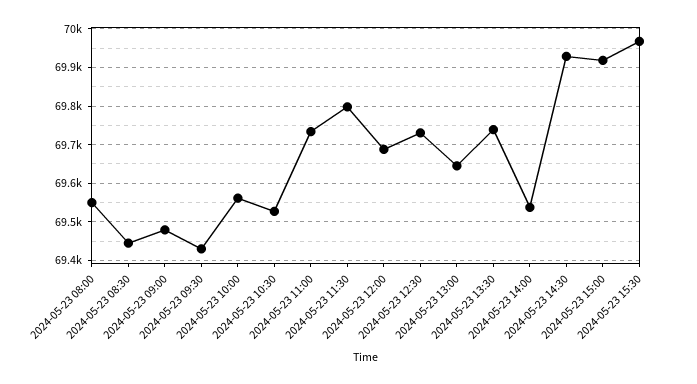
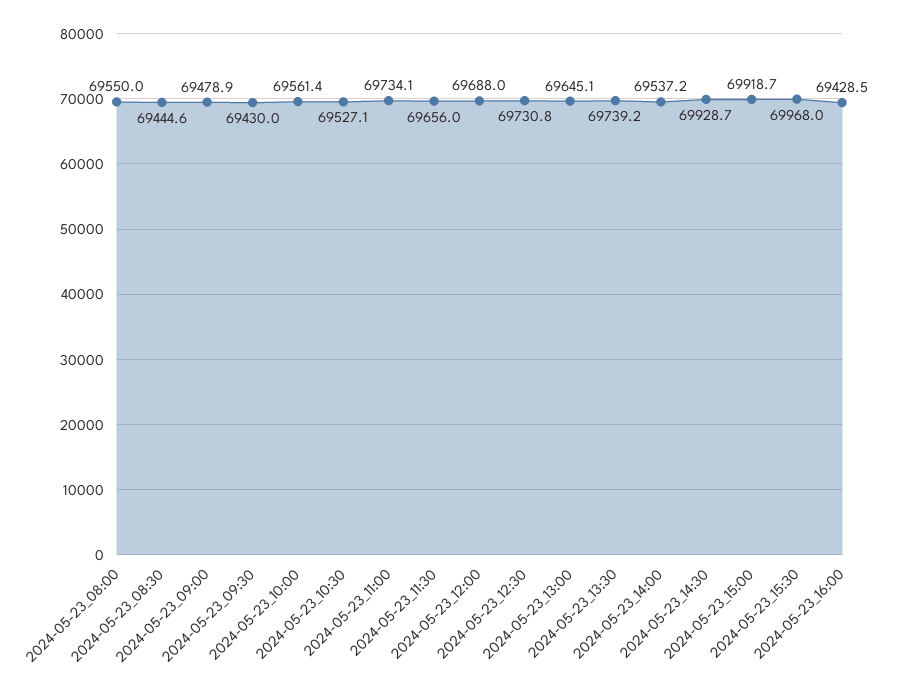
2024-05-23 11:30: 69800 -> 69656
2024-05-23_16:00: none -> 69428.5

